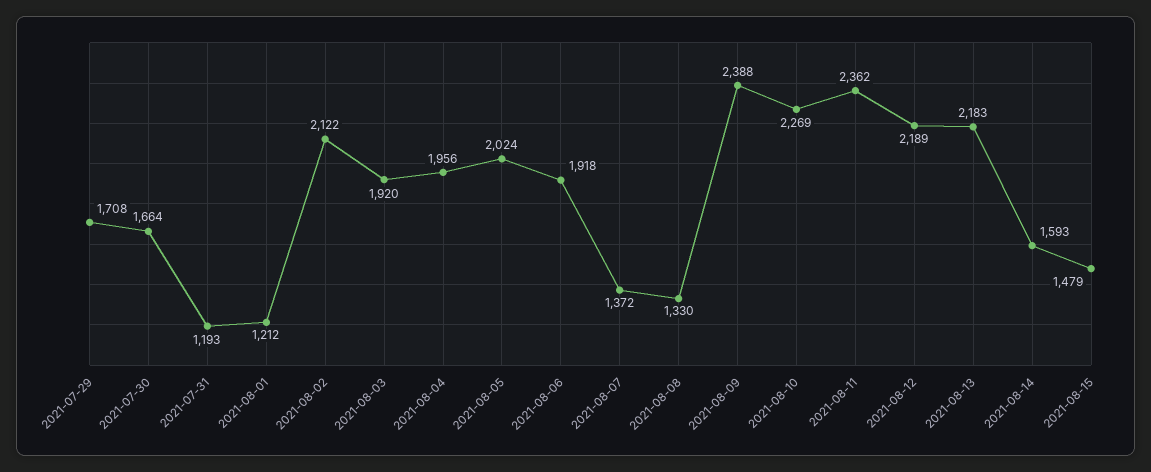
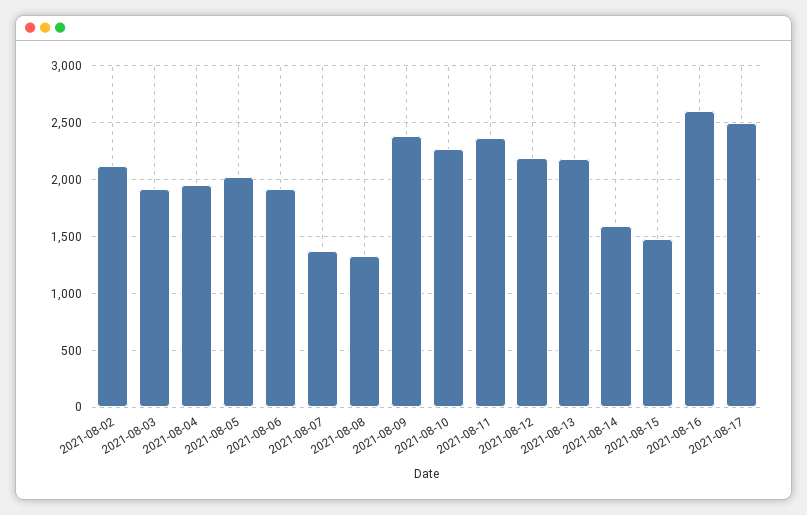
2021-07-29: 1708 -> none
2021-07-30: 1664 -> none
2021-07-31: 1193 -> none
2021-08-01: 1212 -> none
2021-08-16: none -> 2600
2021-08-17: none -> 2500

